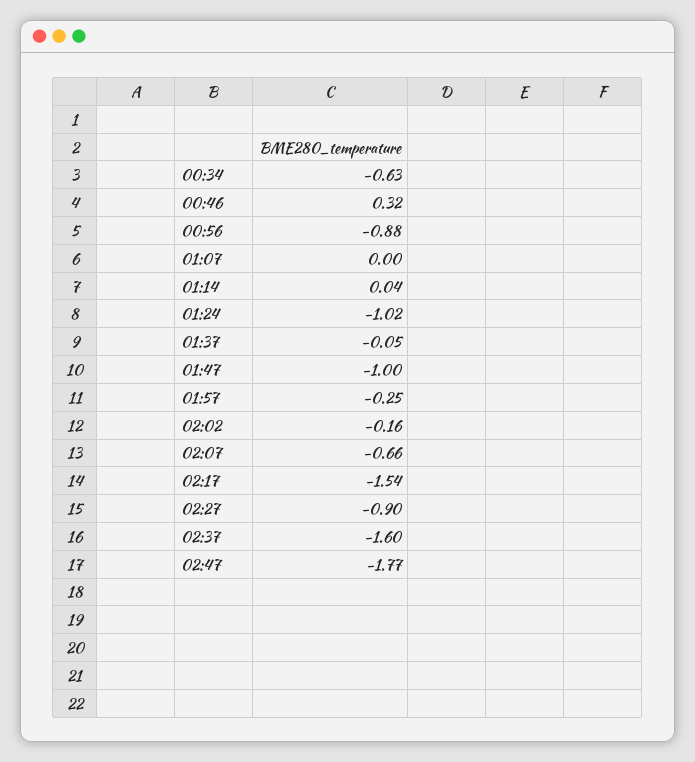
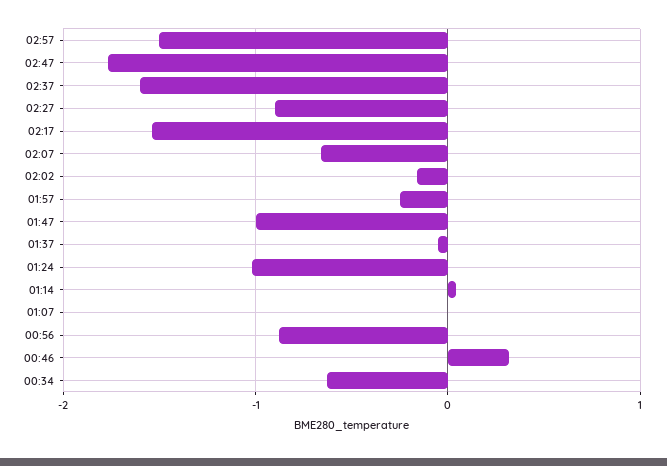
02:57: none -> -1.5

